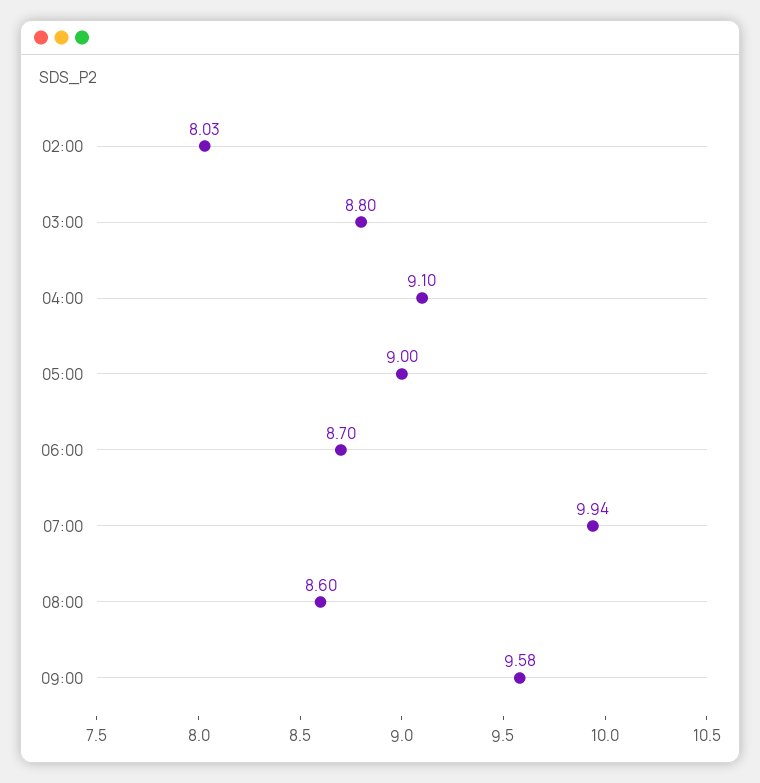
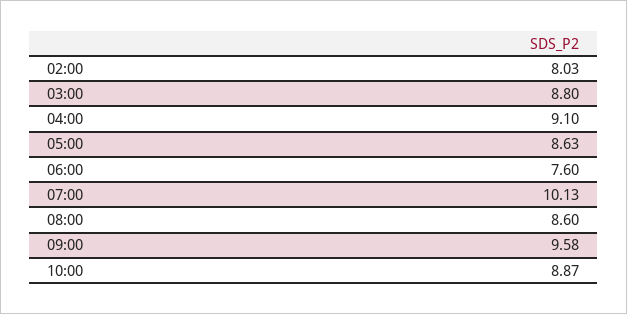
05:00: 9 -> 8.63
06:00: 8.7 -> 7.6
07:00: 9.94 -> 10.13
10:00: none -> 8.87

